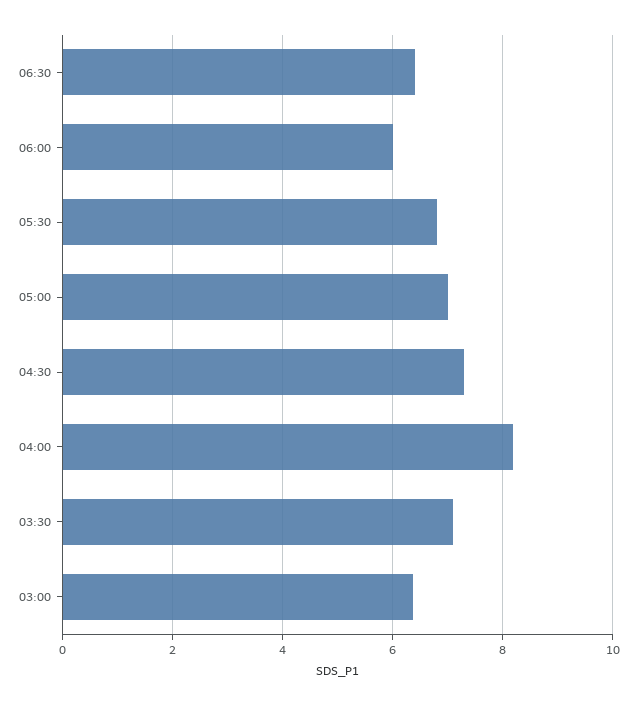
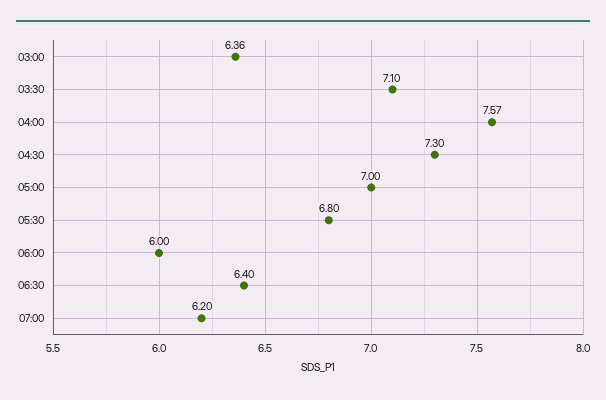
04:00: 8.2 -> 7.57
07:00: none -> 6.2

